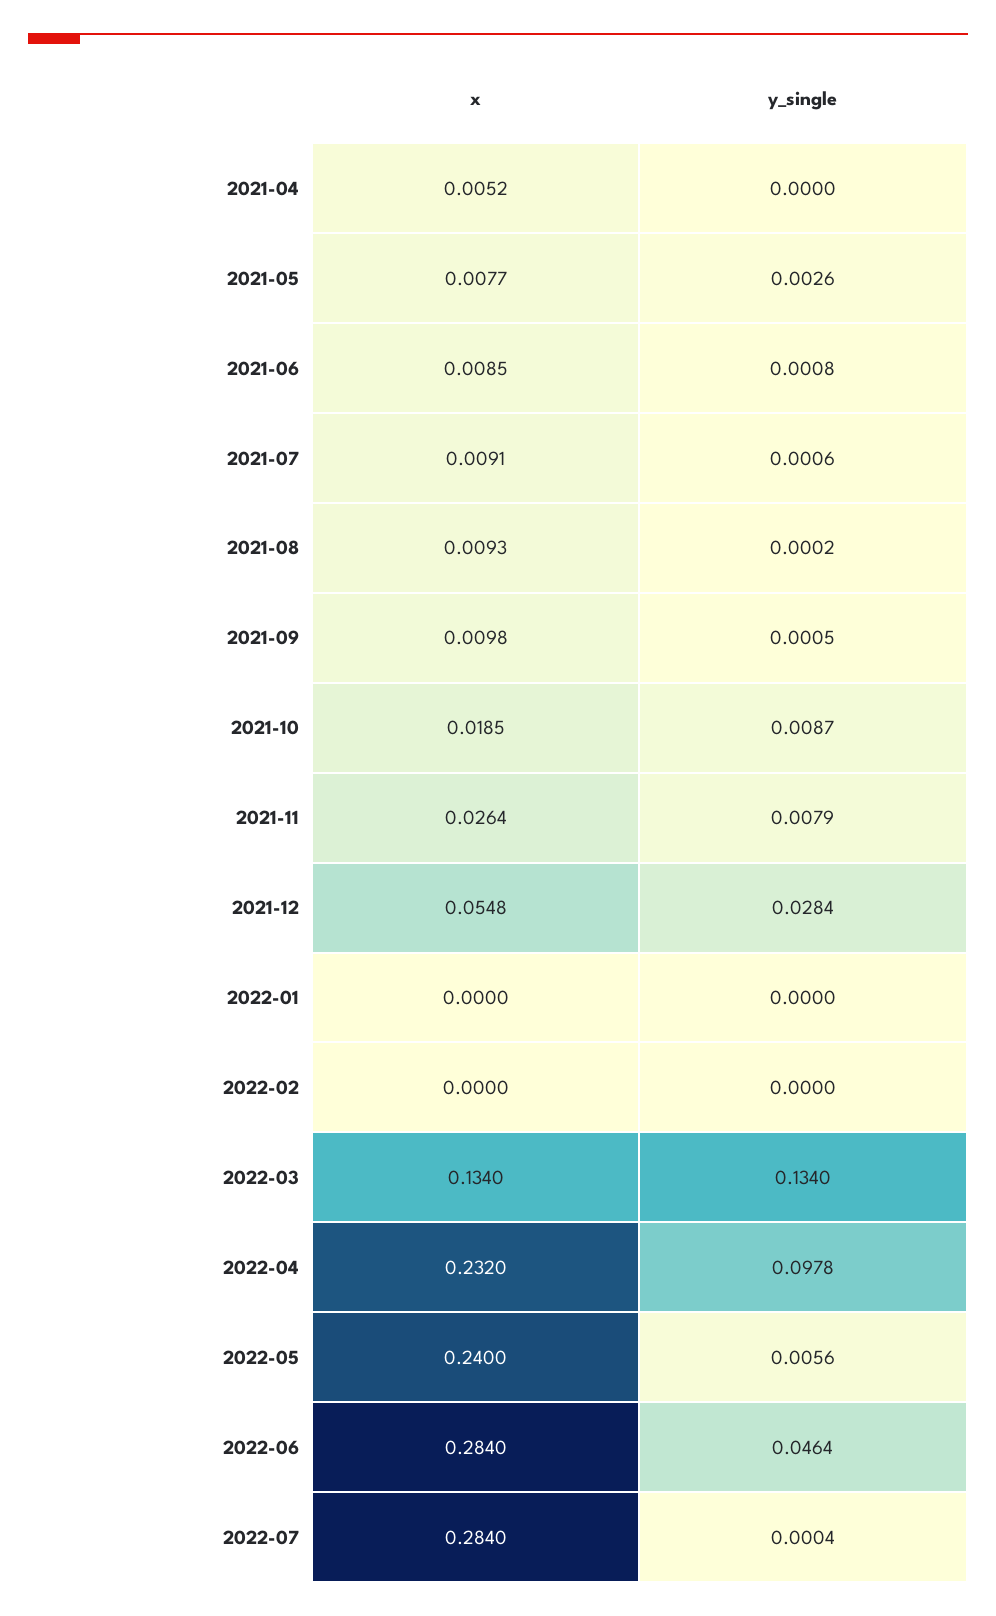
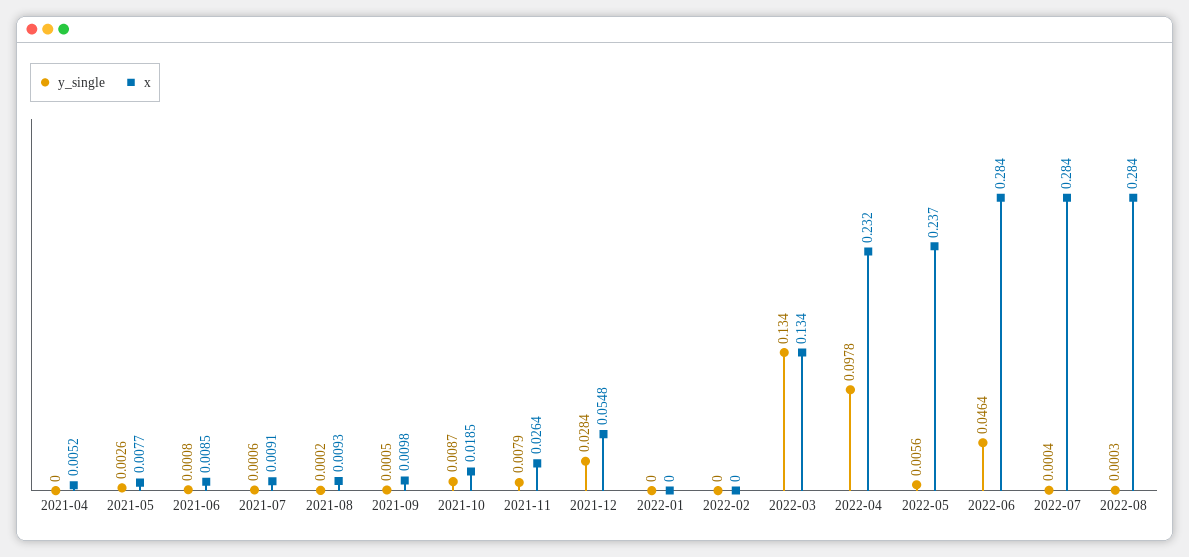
x, 2022-05: 0.24 -> 0.237
y_single, 2022-08: none -> 0.0003
x, 2022-08: none -> 0.284

